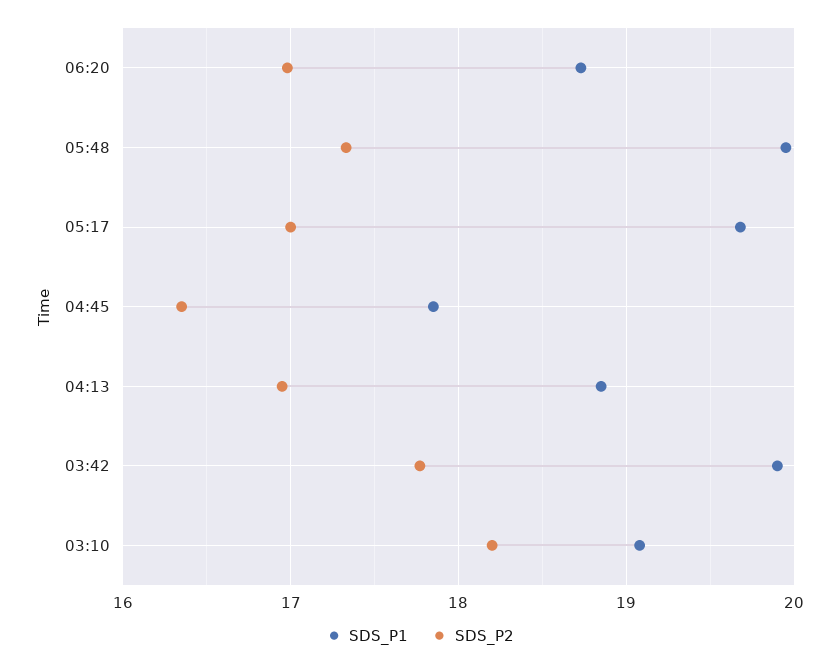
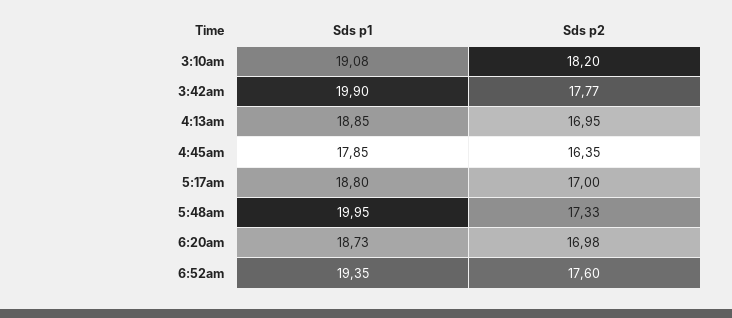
SDS_P1, 05:17: 19.7 -> 18.8
SDS_P1, 6:52am: none -> 19.35
SDS_P2, 6:52am: none -> 17.6

